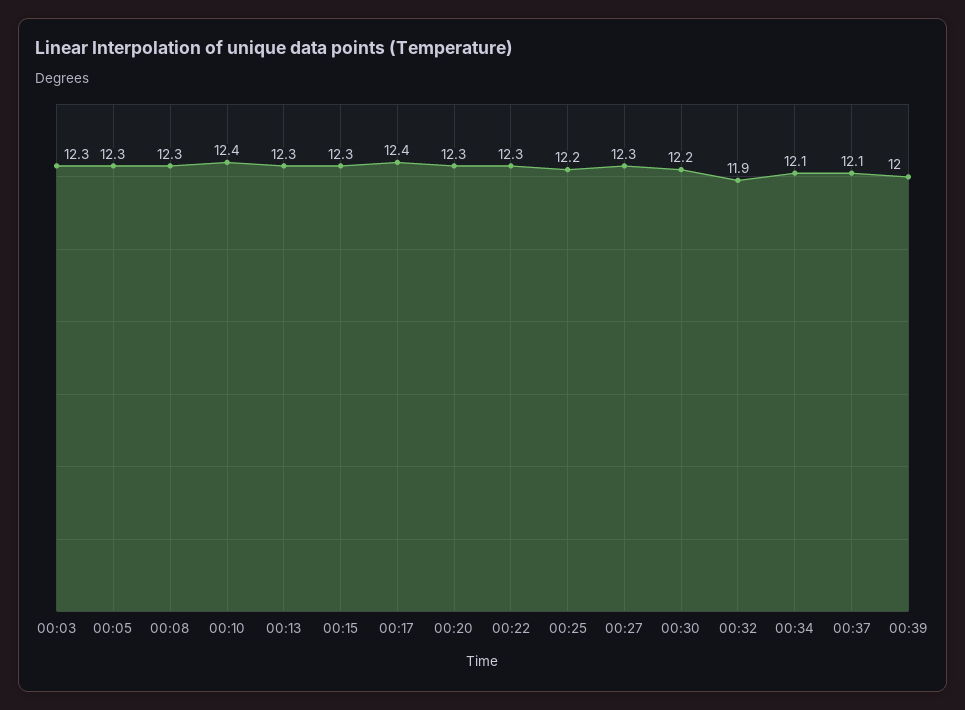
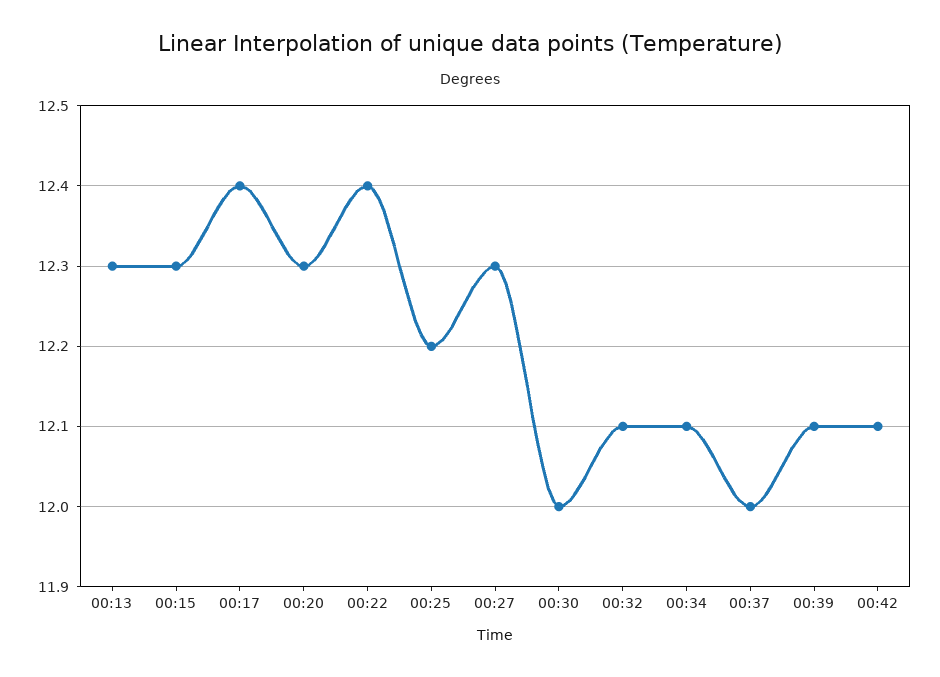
00:03: 12.3 -> none
00:05: 12.3 -> none
00:08: 12.3 -> none
00:10: 12.4 -> none
00:22: 12.3 -> 12.4
00:30: 12.2 -> 12
00:32: 11.9 -> 12.1
00:37: 12.1 -> 12
00:39: 12 -> 12.1
00:42: none -> 12.1

